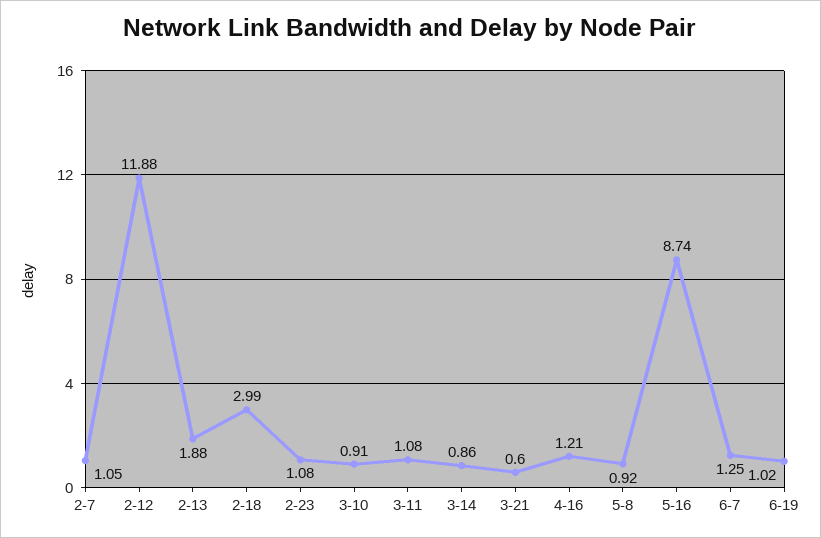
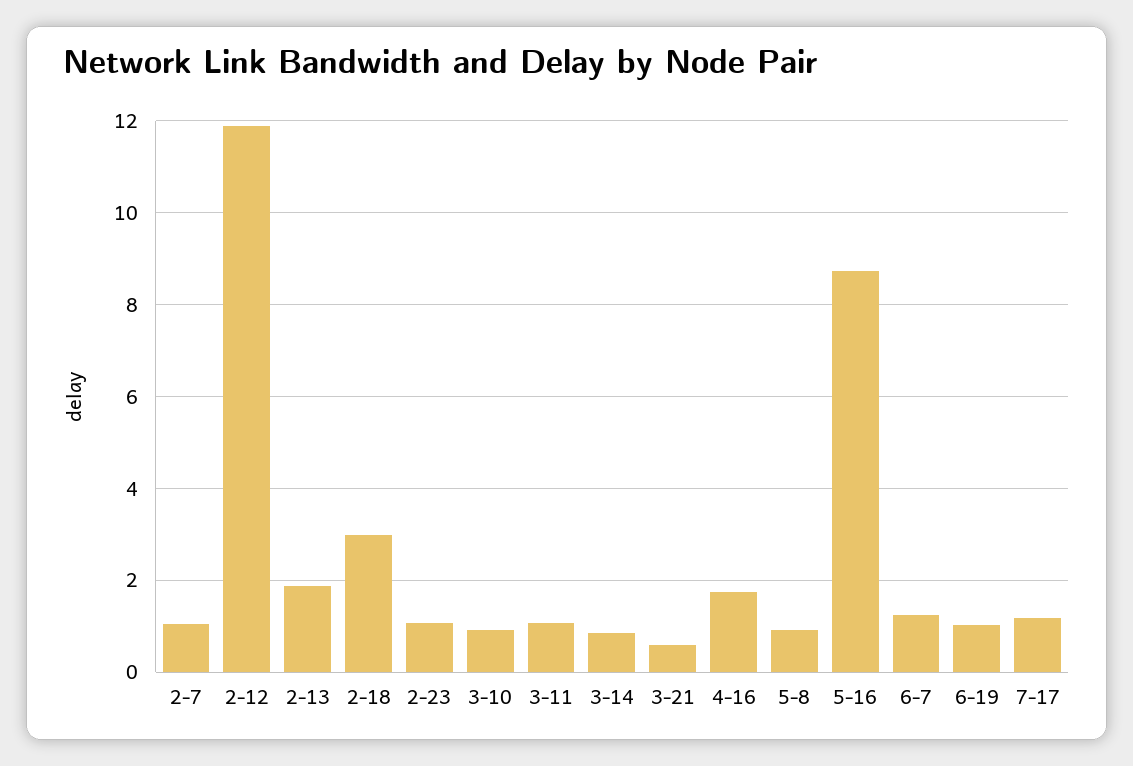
4-16: 1.21 -> 1.8
7-17: none -> 1.2

